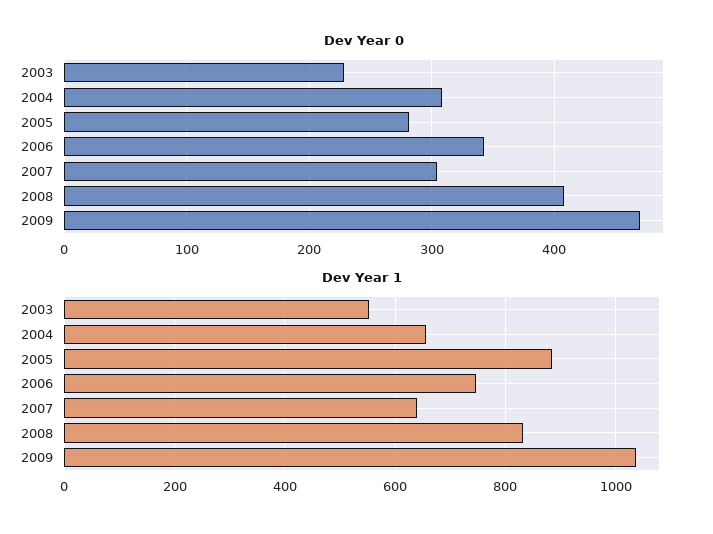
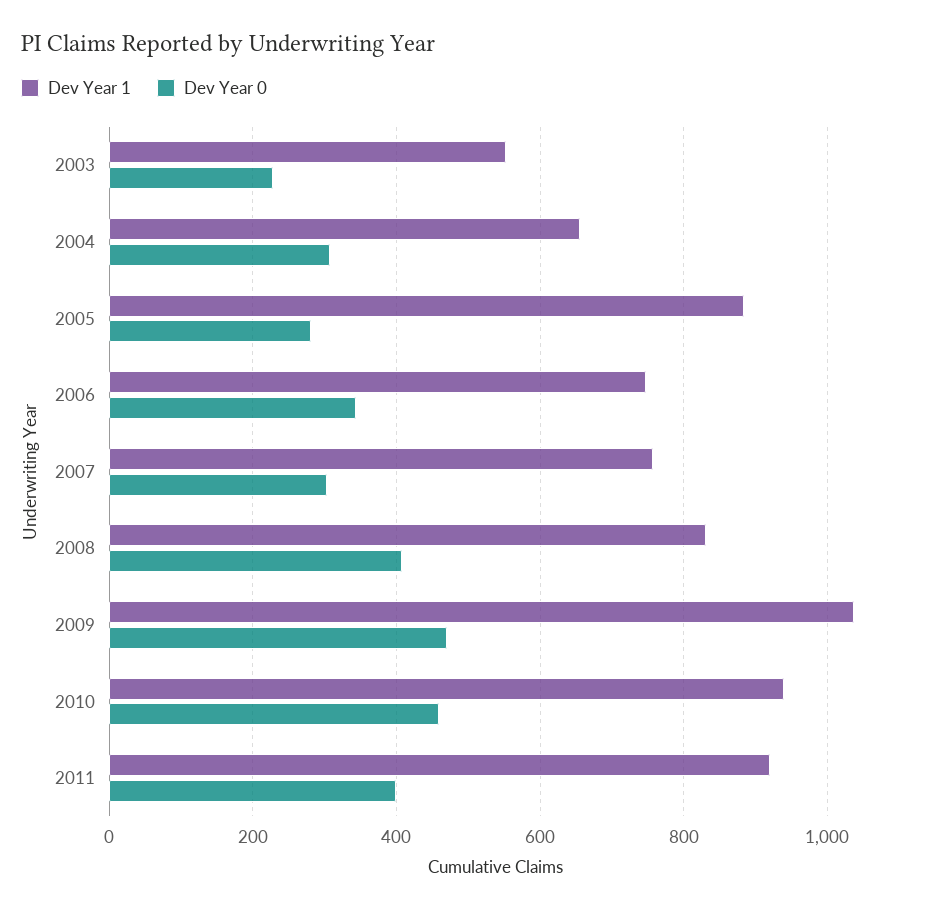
Dev Year 1, 2007: 640 -> 760
Dev Year 1, 2010: none -> 940
Dev Year 0, 2010: none -> 460
Dev Year 1, 2011: none -> 920
Dev Year 0, 2011: none -> 400

